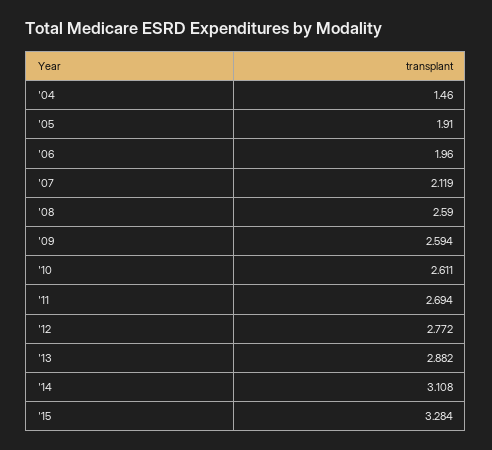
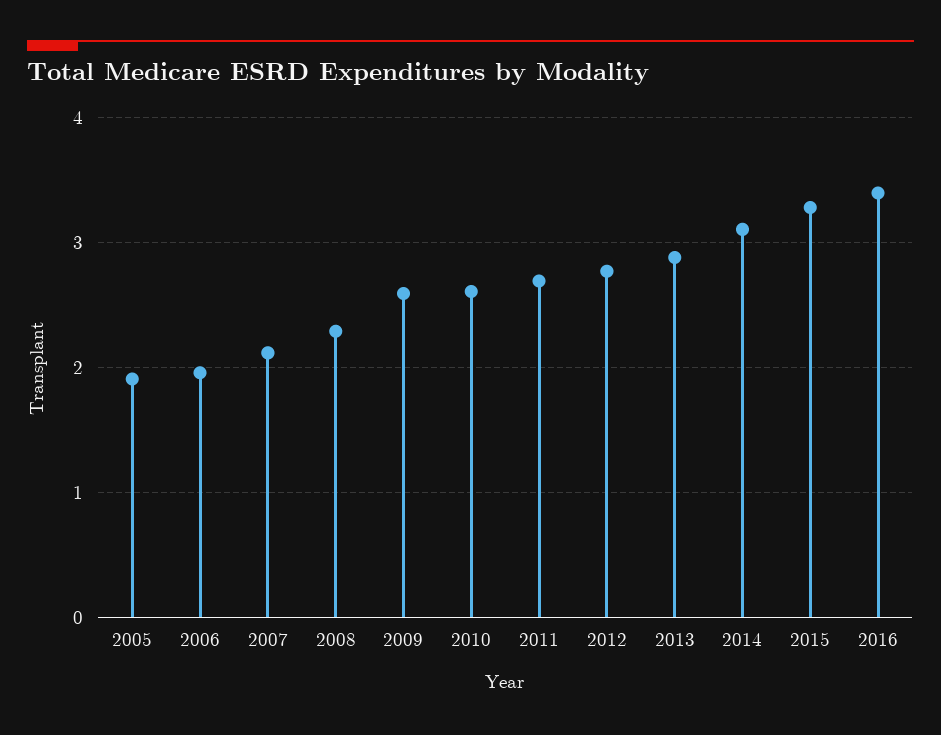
'04: 1.46 -> none
'08: 2.59 -> 2.3
2016: none -> 3.4

